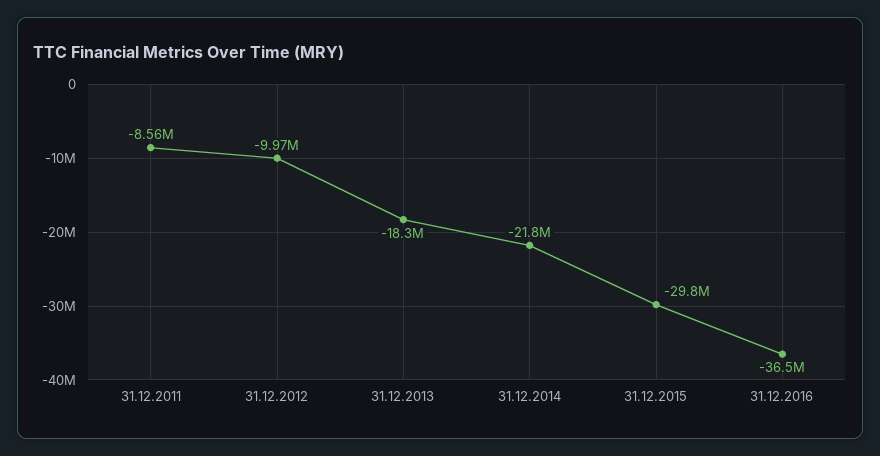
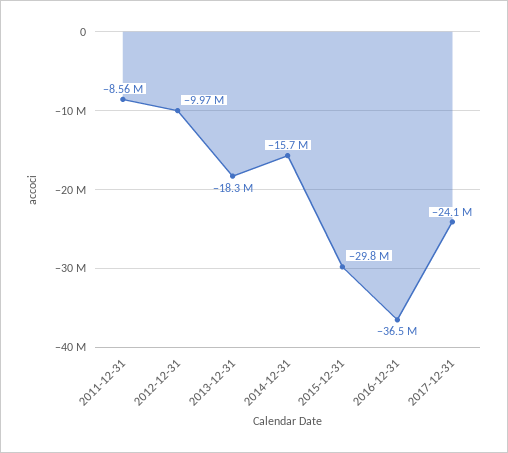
31.12.2014: -21800000 -> -15700000
2017-12-31: none -> -24100000

